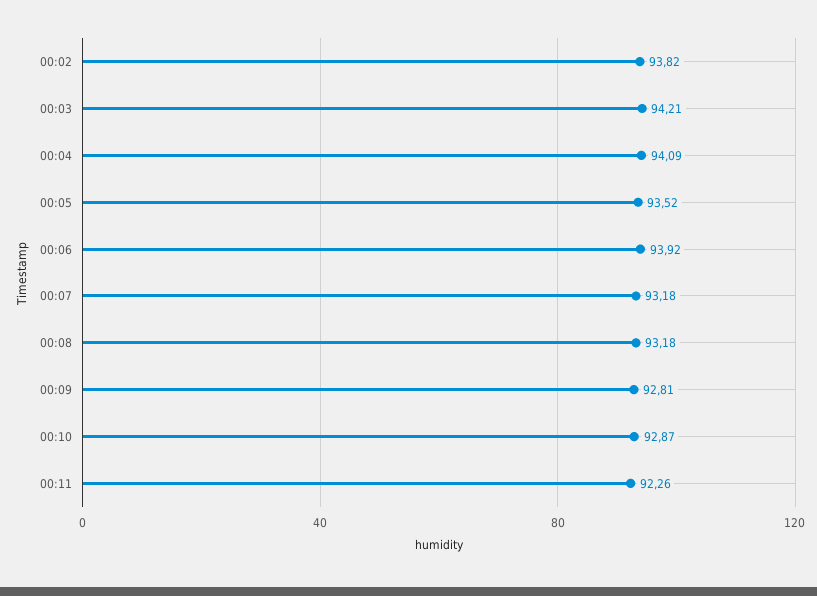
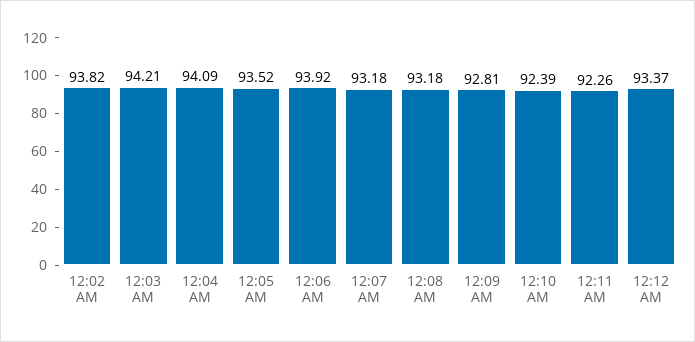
00:10: 92.87 -> 92.39
12:12 AM: none -> 93.37

